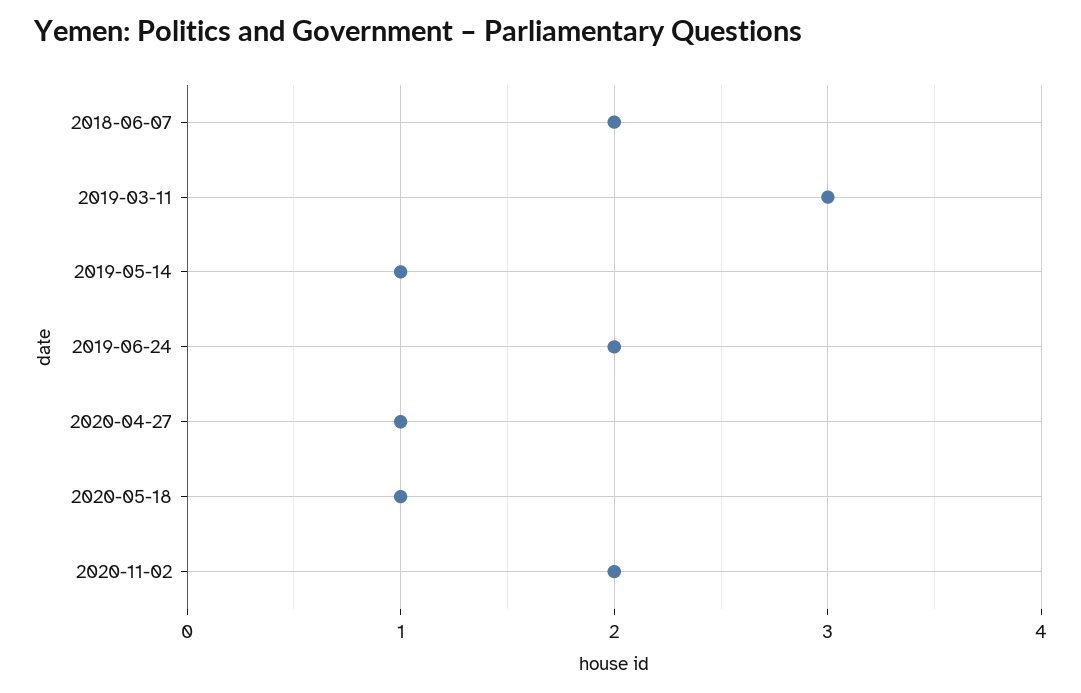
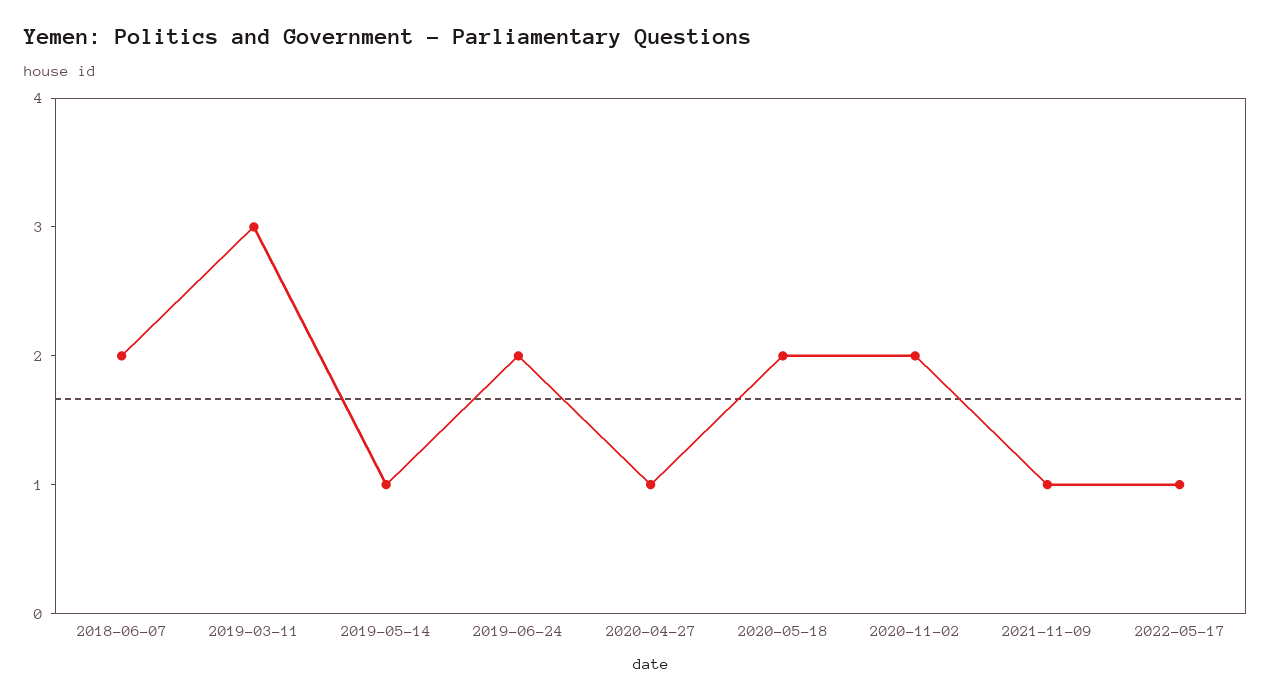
2020-05-18: 1 -> 2
2021-11-09: none -> 1
2022-05-17: none -> 1

